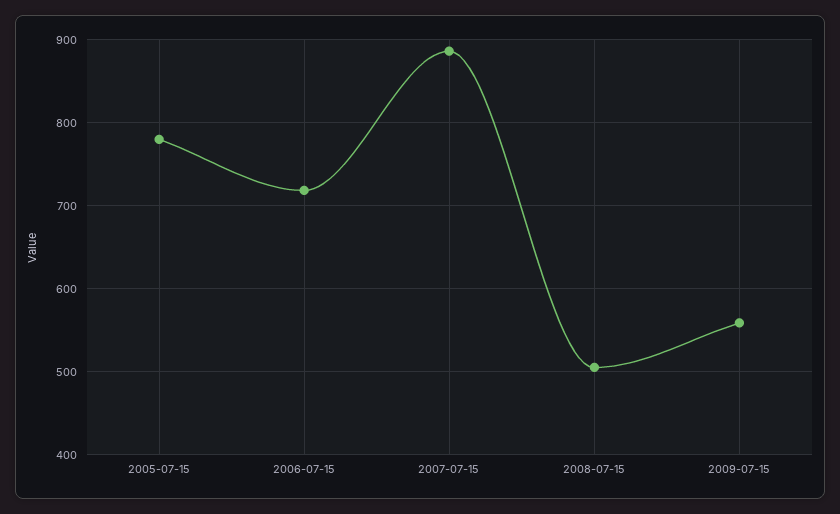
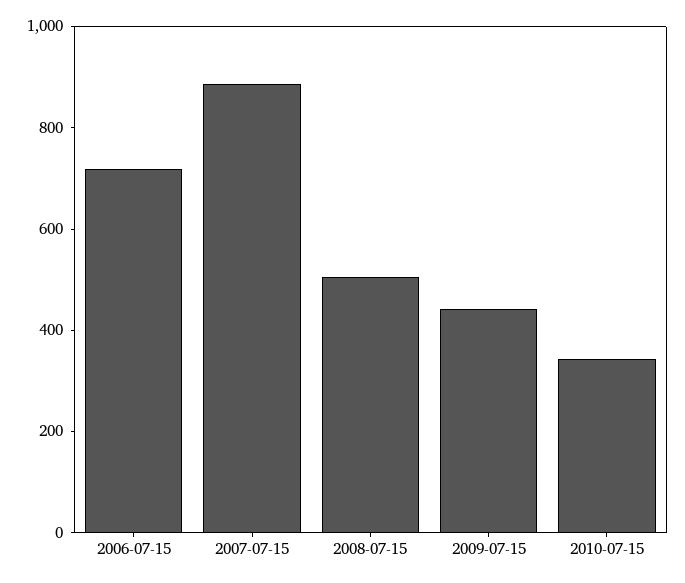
2005-07-15: 780 -> none
2009-07-15: 560 -> 450
2010-07-15: none -> 350

